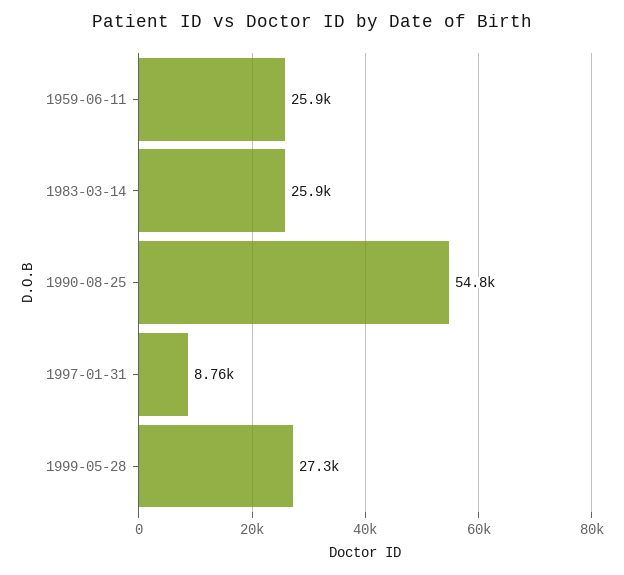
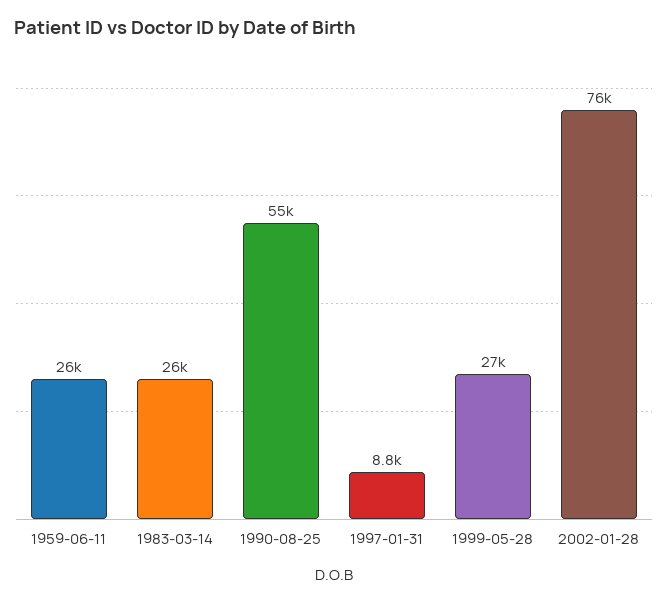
2002-01-28: none -> 76000

